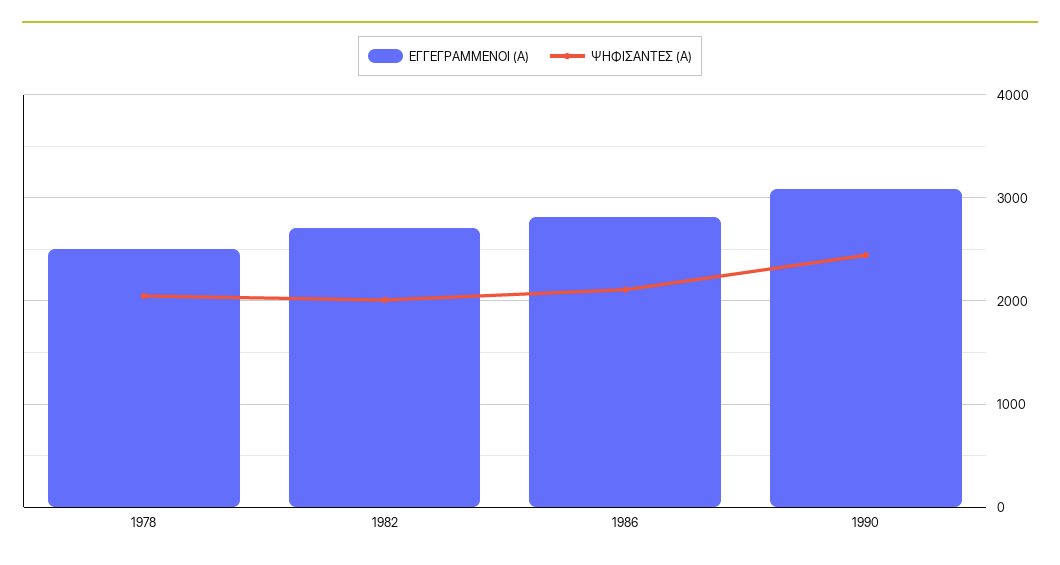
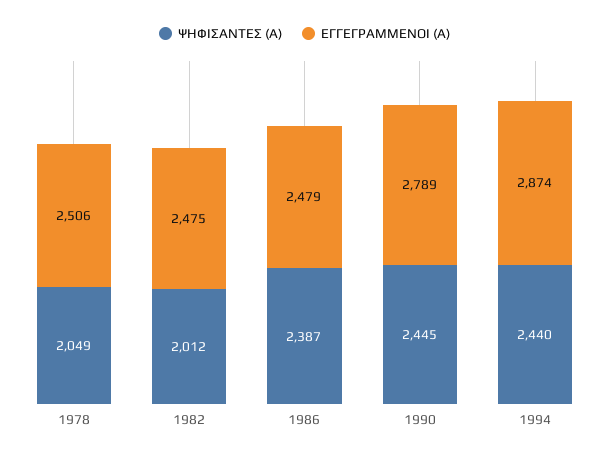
ΕΓΓΕΓΡΑΜΜΕΝΟΙ (Α), 1982: 2700 -> 2475
ΕΓΓΕΓΡΑΜΜΕΝΟΙ (Α), 1986: 2800 -> 2479
ΨΗΦΙΣΑΝΤΕΣ (Α), 1986: 2100 -> 2387
ΕΓΓΕΓΡΑΜΜΕΝΟΙ (Α), 1990: 3100 -> 2789
ΨΗΦΙΣΑΝΤΕΣ (Α), 1994: none -> 2440
ΕΓΓΕΓΡΑΜΜΕΝΟΙ (Α), 1994: none -> 2874

